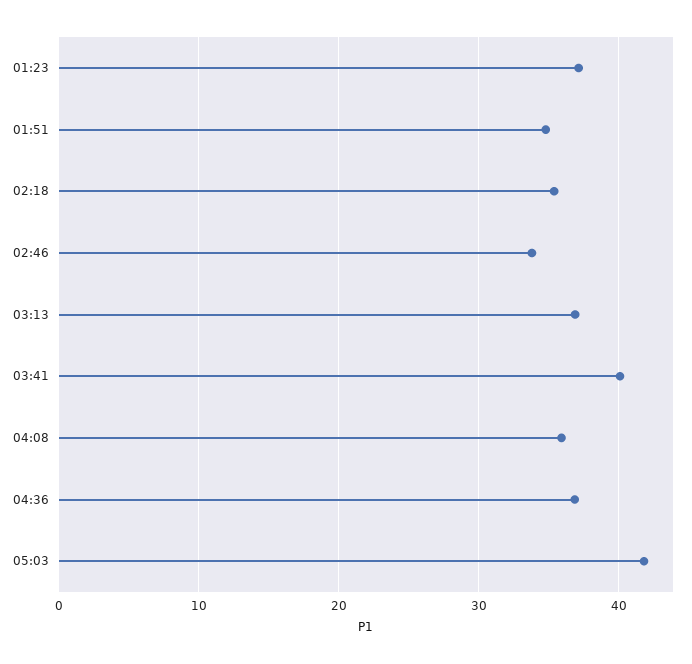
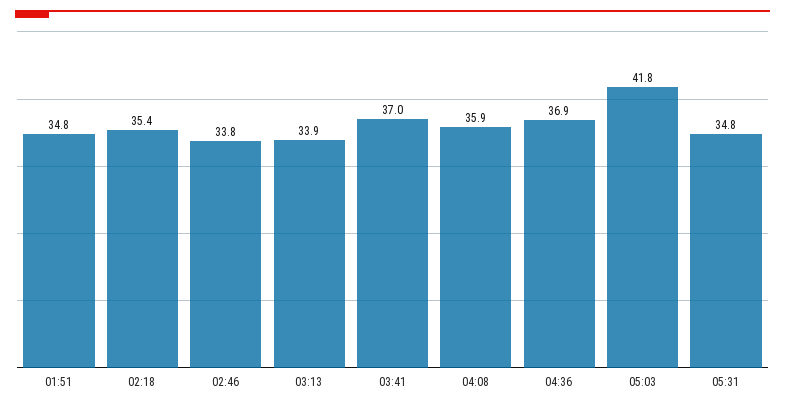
01:23: 37 -> none
03:13: 37 -> 33.9
03:41: 40 -> 37
05:31: none -> 34.8

